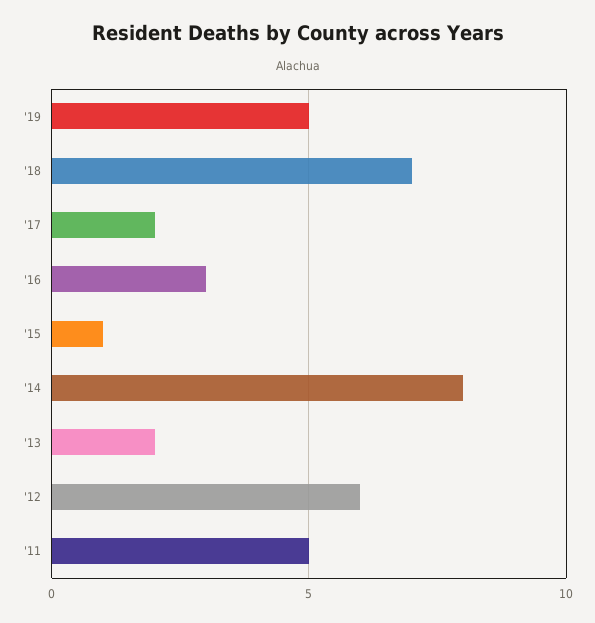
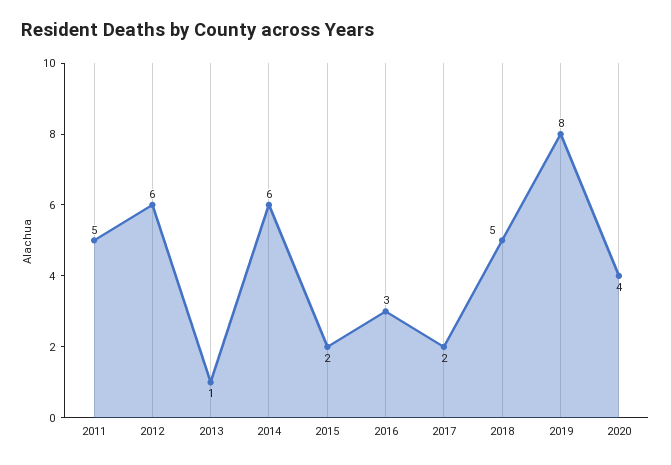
'19: 5 -> 8
'18: 7 -> 5
'15: 1 -> 2
'14: 8 -> 6
'13: 2 -> 1
2020: none -> 4

